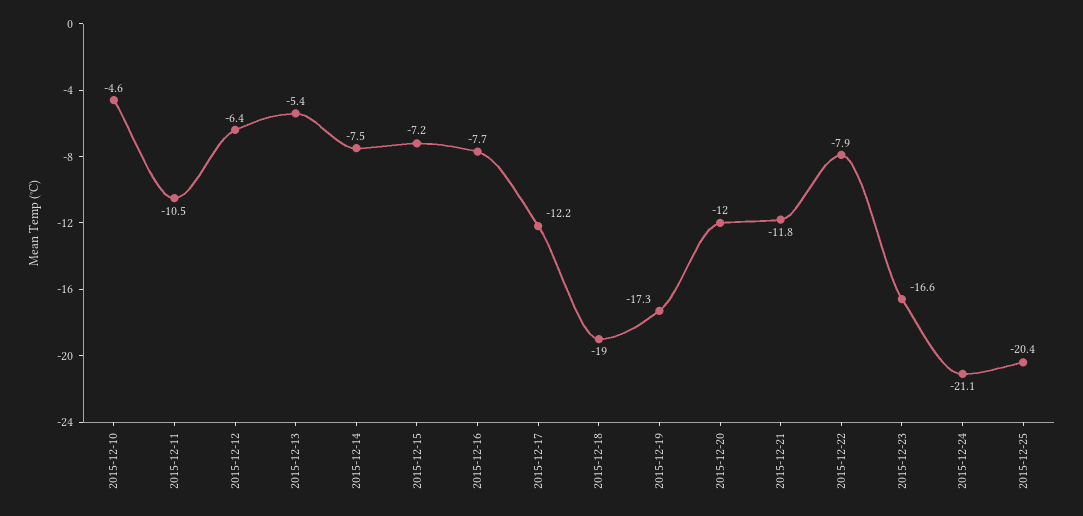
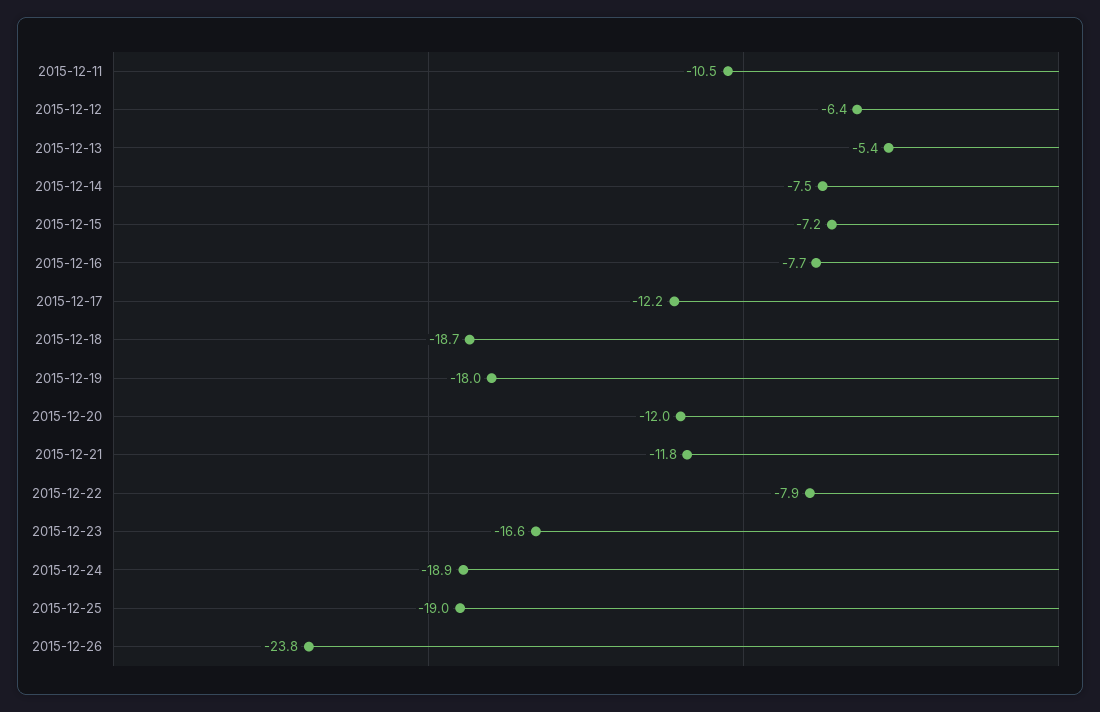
2015-12-10: -4.6 -> none
2015-12-18: -19 -> -18.7
2015-12-19: -17.3 -> -18
2015-12-24: -21.1 -> -18.9
2015-12-25: -20.4 -> -19
2015-12-26: none -> -23.8

